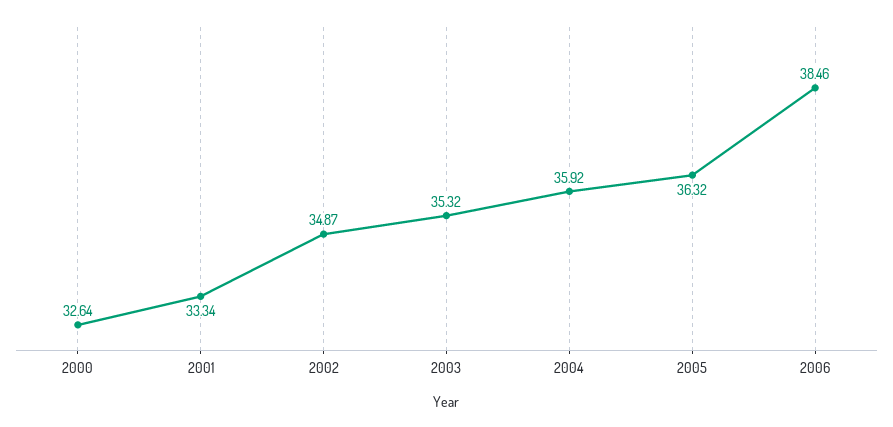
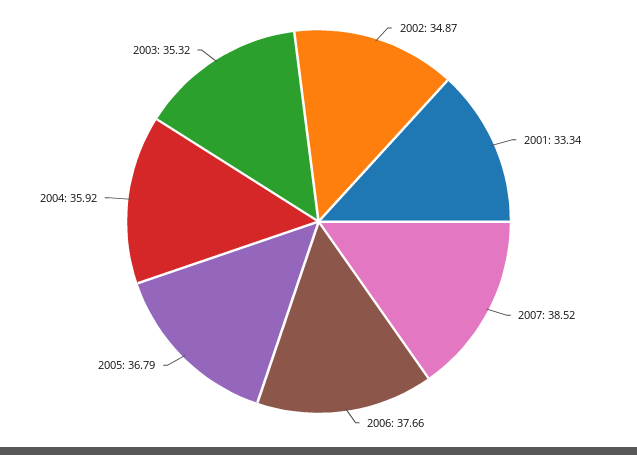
2000: 32.64 -> none
2005: 36.32 -> 36.79
2006: 38.46 -> 37.66
2007: none -> 38.52

